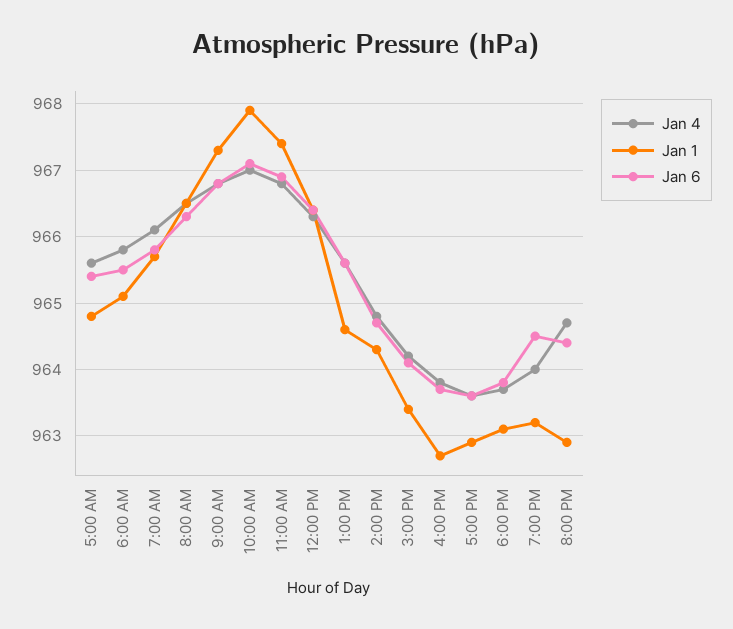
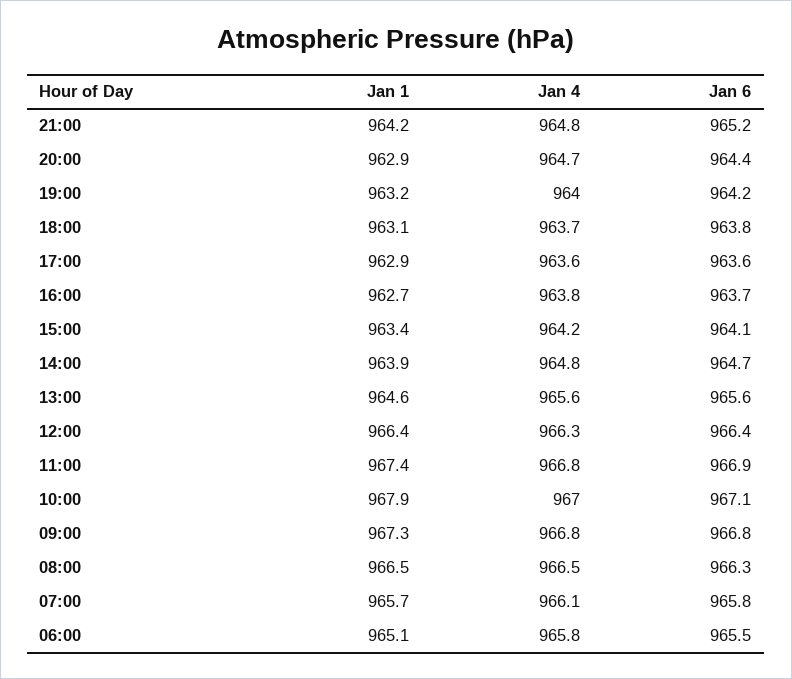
Jan 4, 5:00 AM: 965.6 -> none
Jan 1, 5:00 AM: 964.8 -> none
Jan 6, 5:00 AM: 965.4 -> none
Jan 1, 2:00 PM: 964.3 -> 963.9
Jan 6, 7:00 PM: 964.5 -> 964.2
Jan 1, 21:00: none -> 964.2
Jan 4, 21:00: none -> 964.8
Jan 6, 21:00: none -> 965.2

